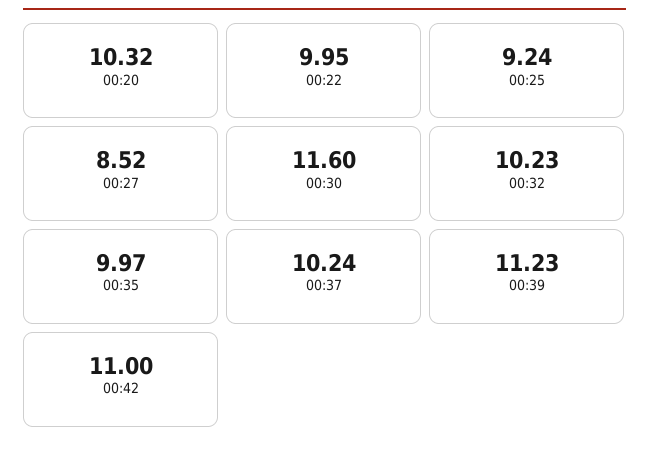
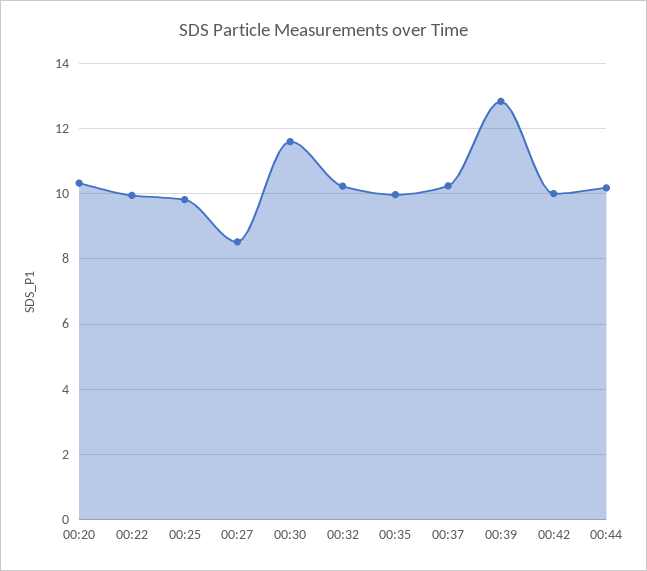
00:25: 9.24 -> 9.8
00:39: 11.23 -> 12.8
00:42: 11 -> 10
00:44: none -> 10.2

